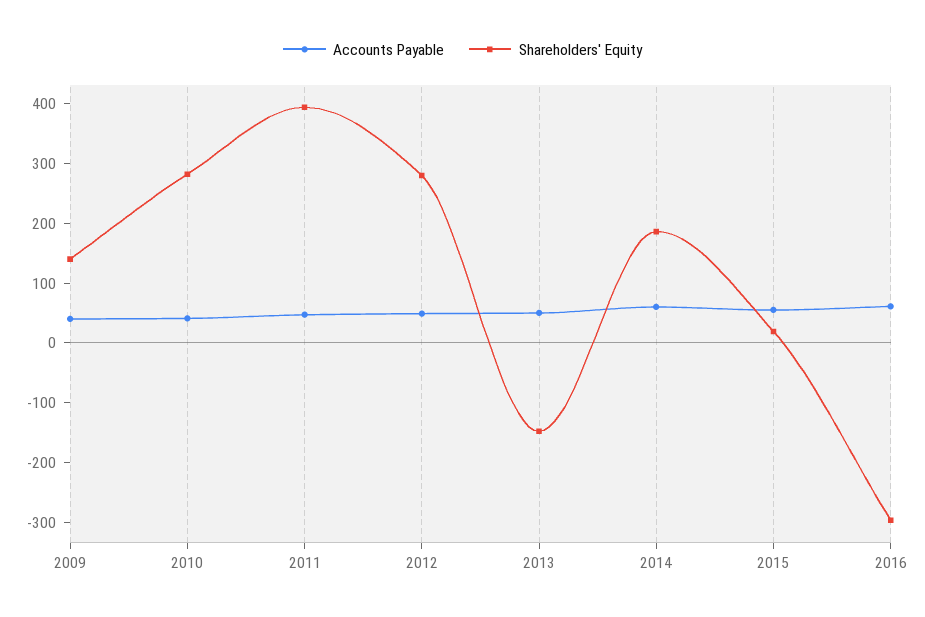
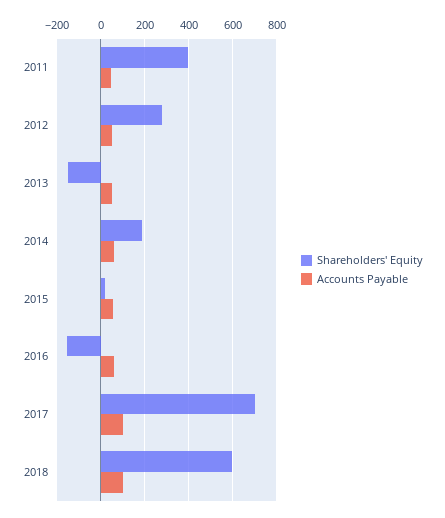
Accounts Payable, 2009: 40 -> none
Shareholders' Equity, 2009: 140 -> none
Accounts Payable, 2010: 40 -> none
Shareholders' Equity, 2010: 280 -> none
Shareholders' Equity, 2016: -300 -> -150
Shareholders' Equity, 2017: none -> 700
Accounts Payable, 2017: none -> 100
Shareholders' Equity, 2018: none -> 600
Accounts Payable, 2018: none -> 100

